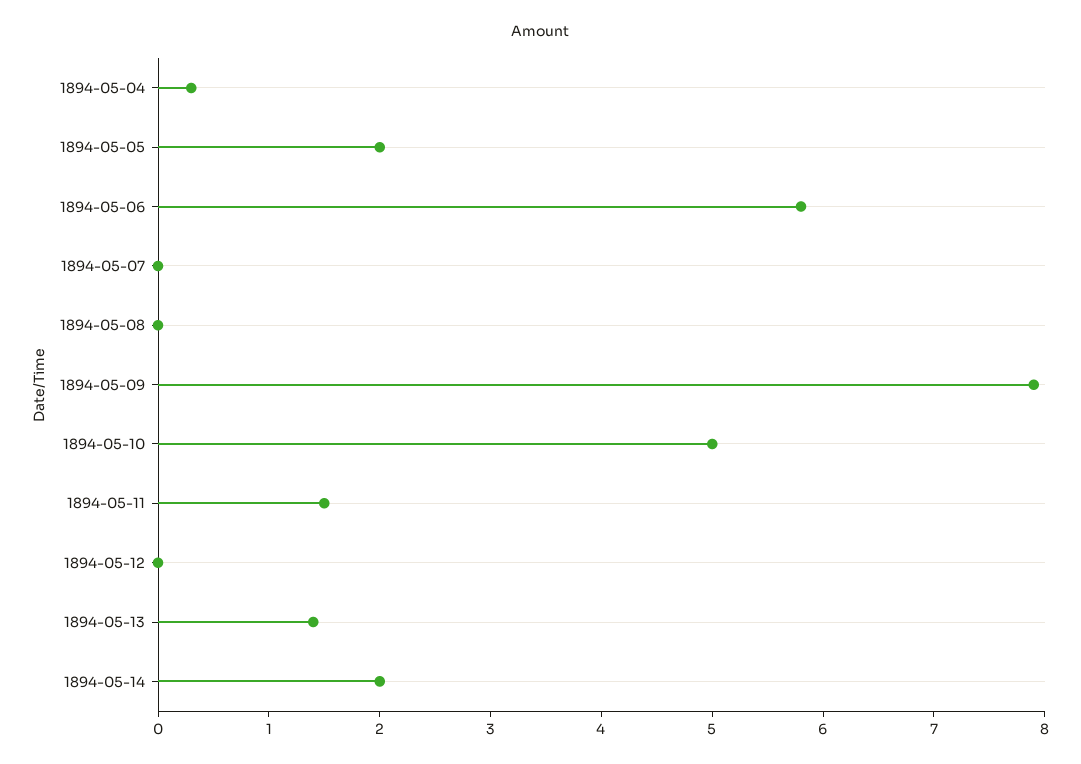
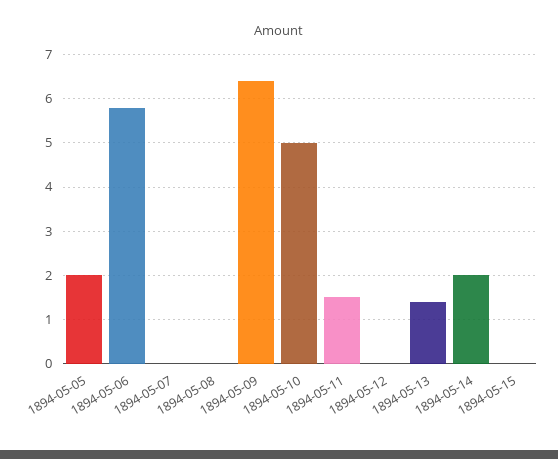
1894-05-04: 0.3 -> none
1894-05-09: 7.9 -> 6.5
1894-05-15: none -> 0

